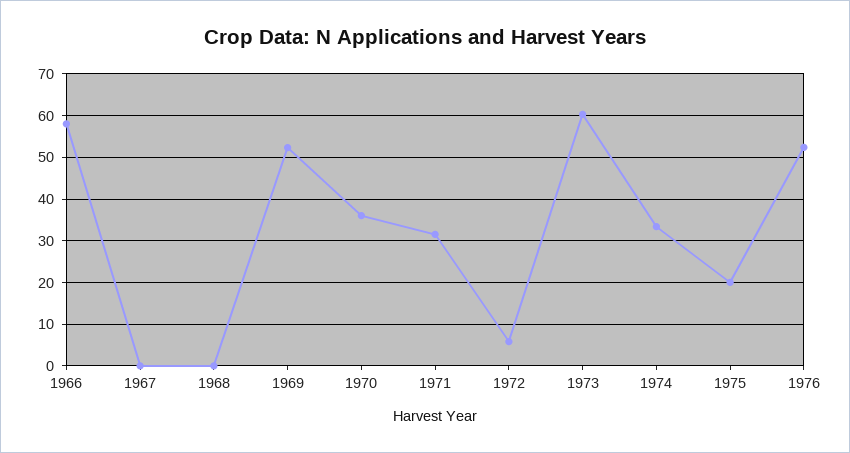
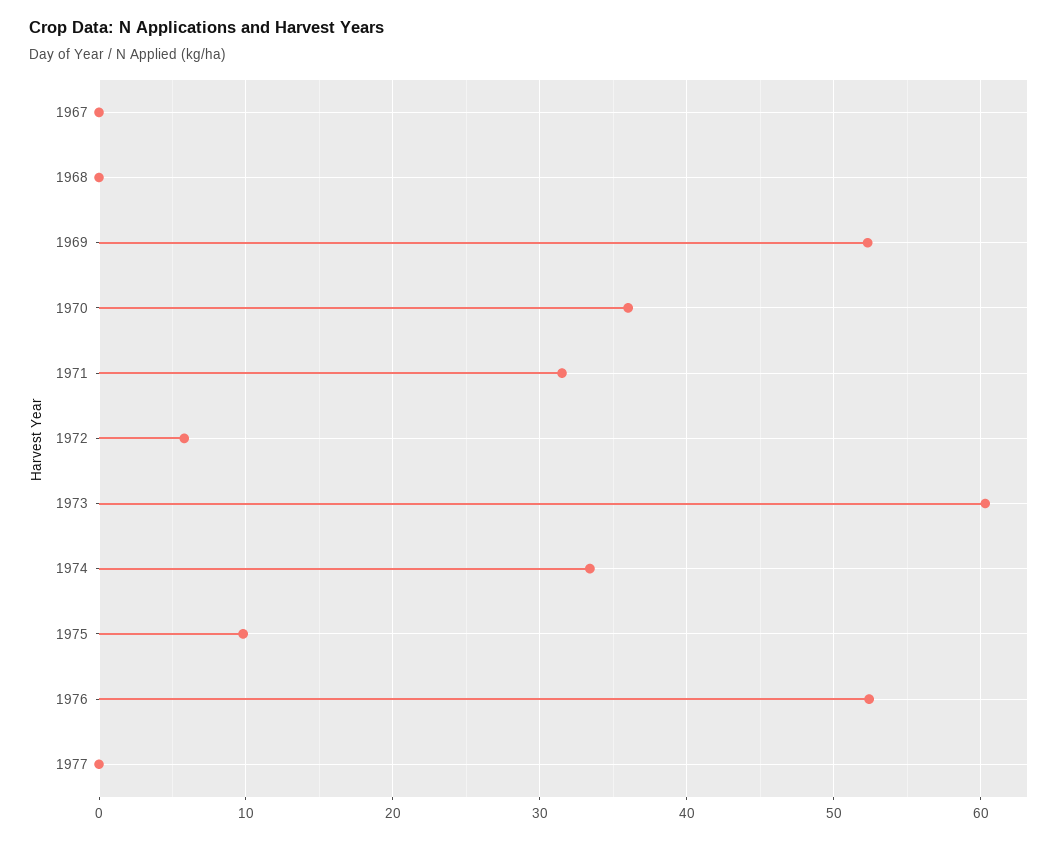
1966: 58 -> none
1975: 20 -> 10
1977: none -> 0

